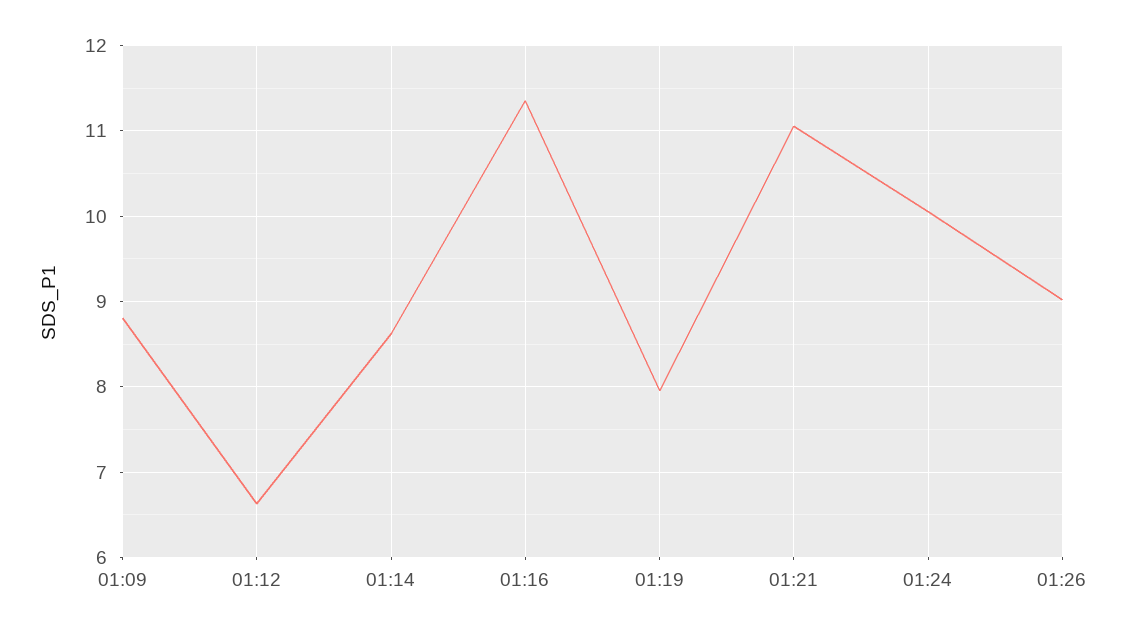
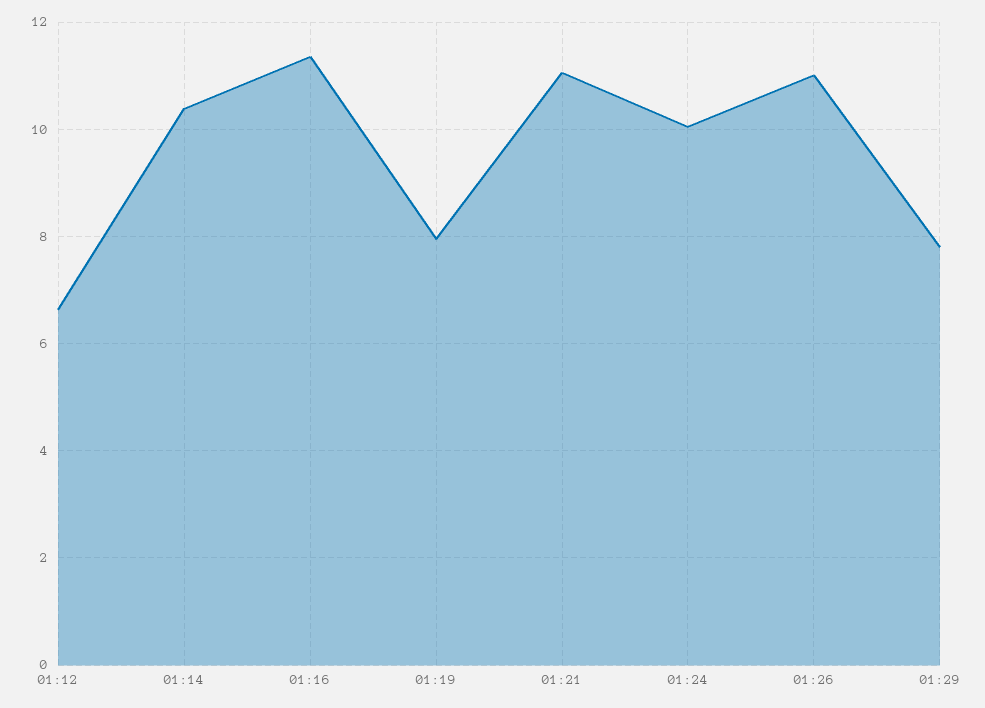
01:09: 8.8 -> none
01:14: 8.6 -> 10.4
01:26: 9 -> 11
01:29: none -> 7.8

